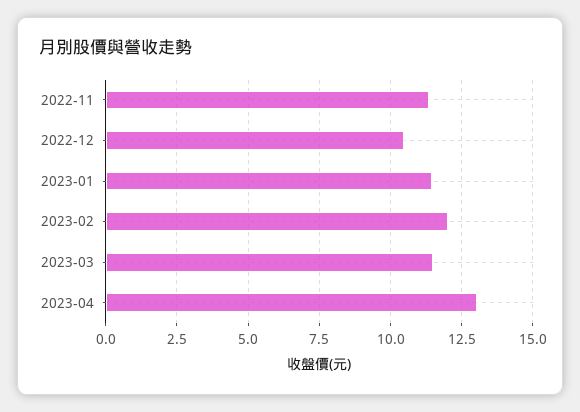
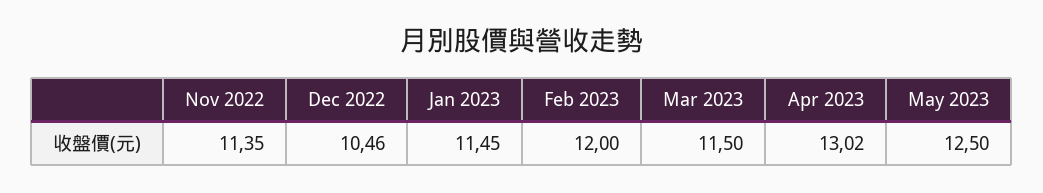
May 2023: none -> 12.5

